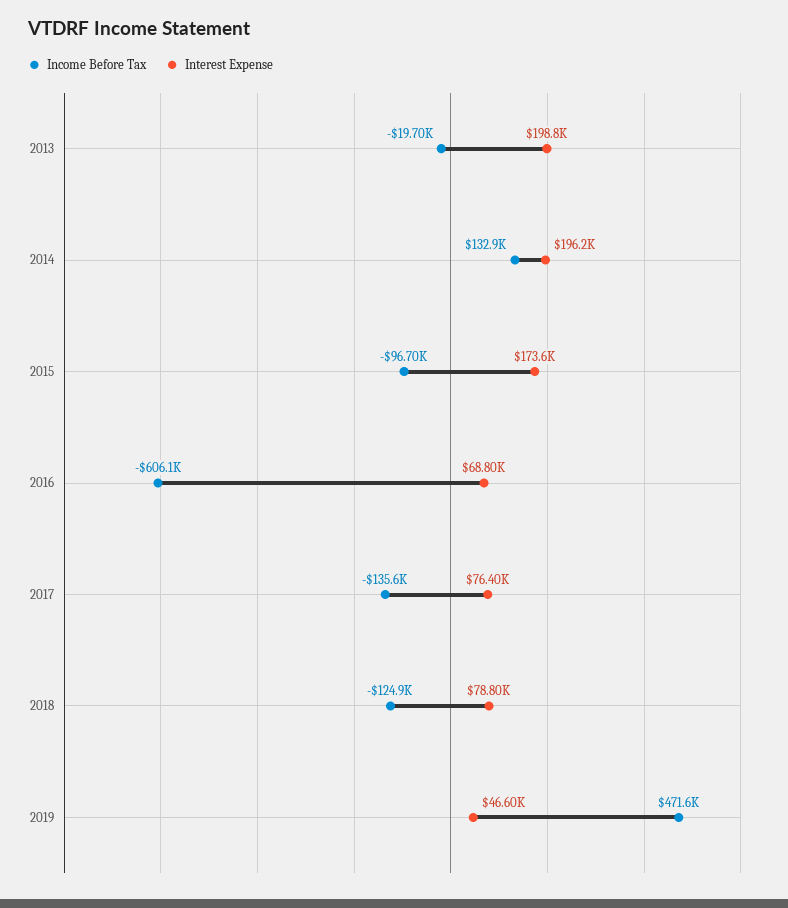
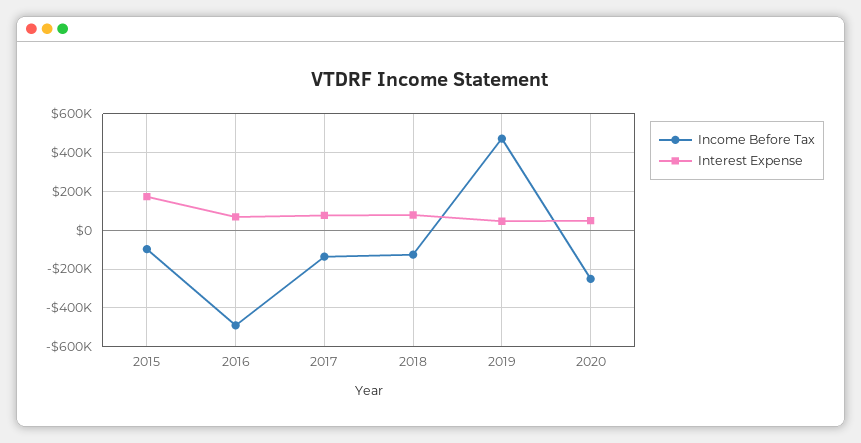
Income Before Tax, 2013: -19700 -> none
Interest Expense, 2013: 198800 -> none
Income Before Tax, 2014: 132900 -> none
Interest Expense, 2014: 196200 -> none
Income Before Tax, 2016: -606100 -> -500000
Income Before Tax, 2020: none -> -250000
Interest Expense, 2020: none -> 50000

